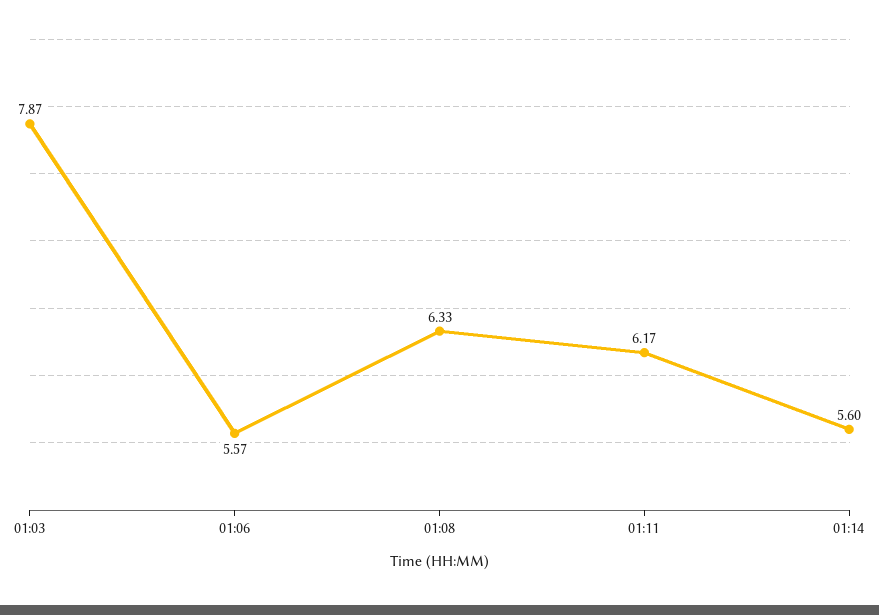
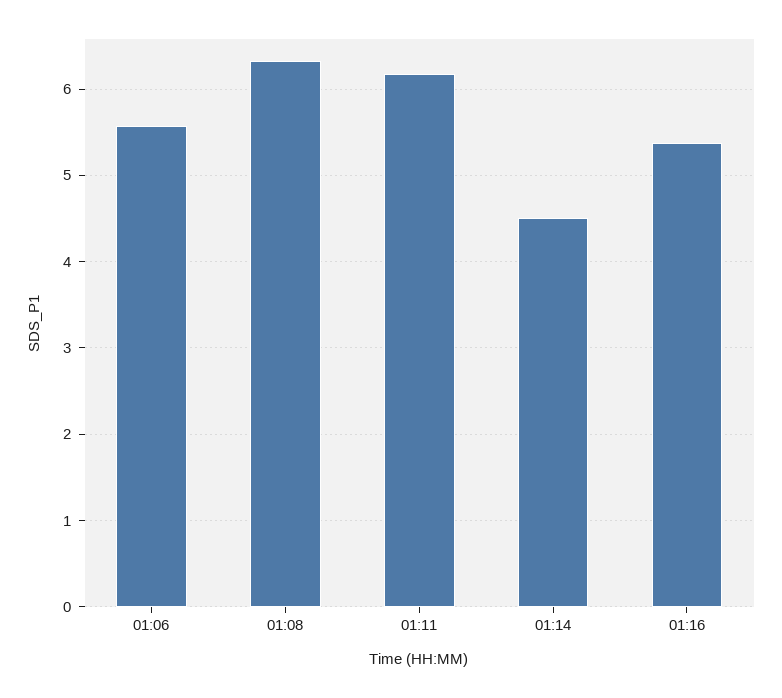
01:03: 7.87 -> none
01:14: 5.6 -> 4.5
01:16: none -> 5.4

